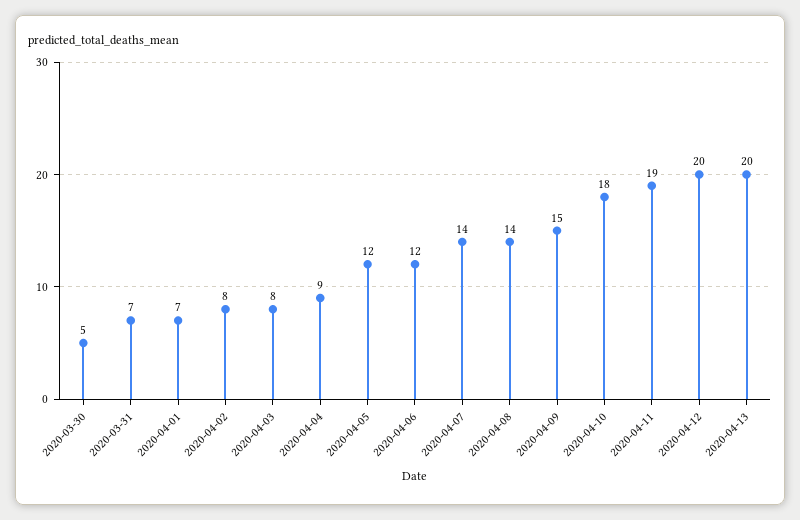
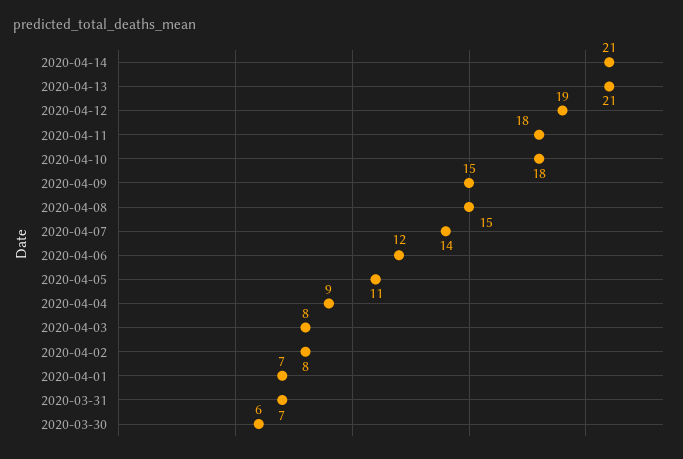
2020-03-30: 5 -> 6
2020-04-05: 12 -> 11
2020-04-08: 14 -> 15
2020-04-11: 19 -> 18
2020-04-12: 20 -> 19
2020-04-13: 20 -> 21
2020-04-14: none -> 21

